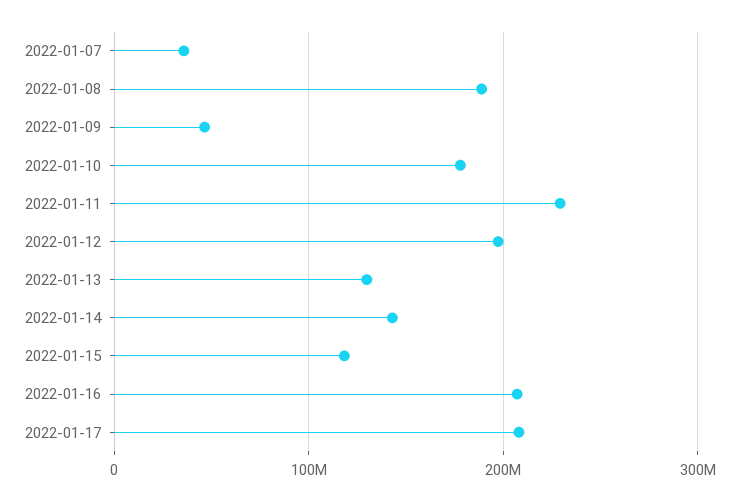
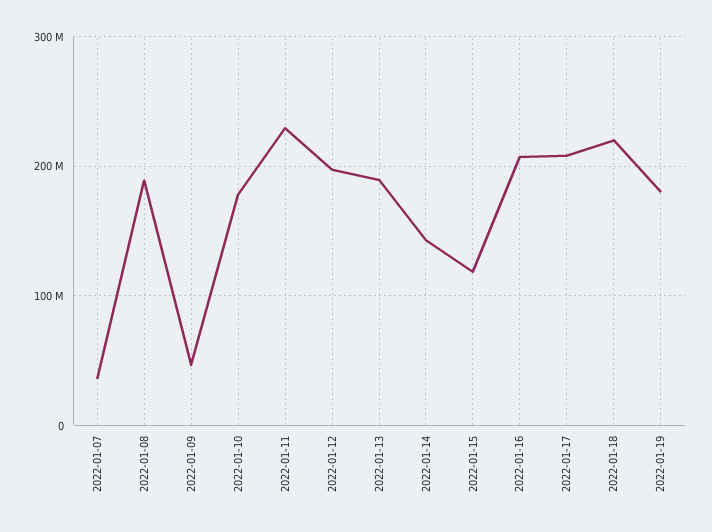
2022-01-13: 130000000 -> 190000000
2022-01-18: none -> 220000000
2022-01-19: none -> 180000000

